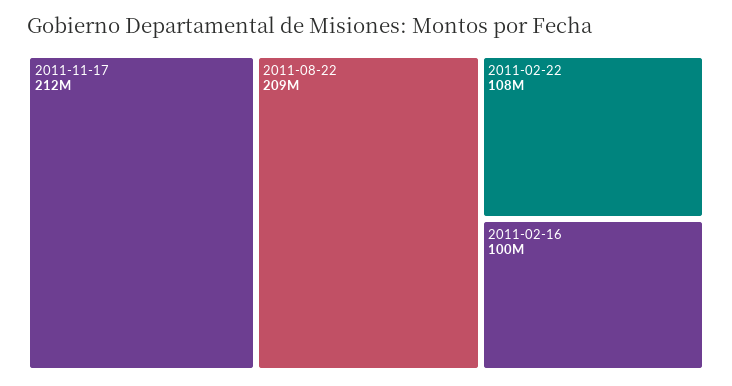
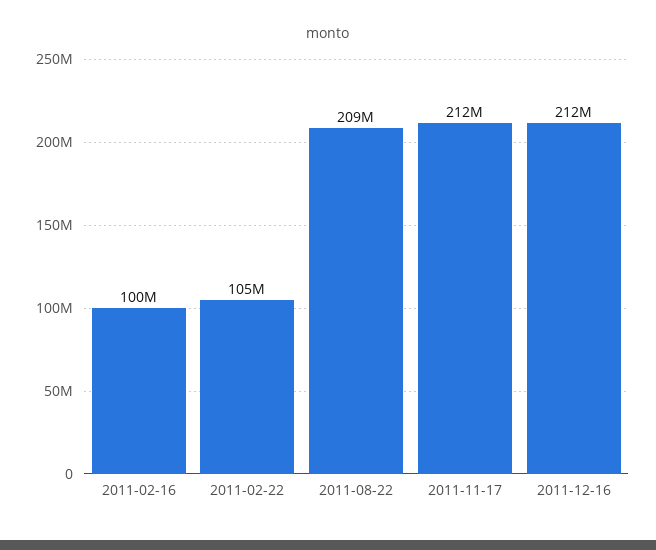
2011-02-22: 108000000 -> 105000000
2011-12-16: none -> 212000000

